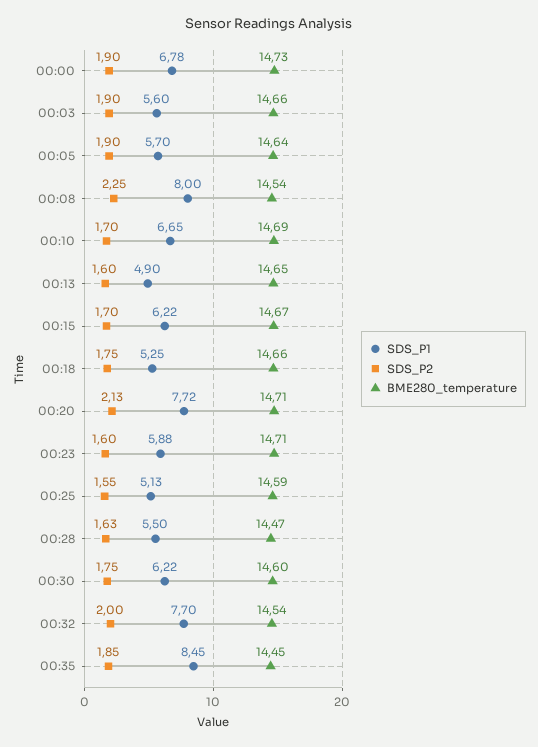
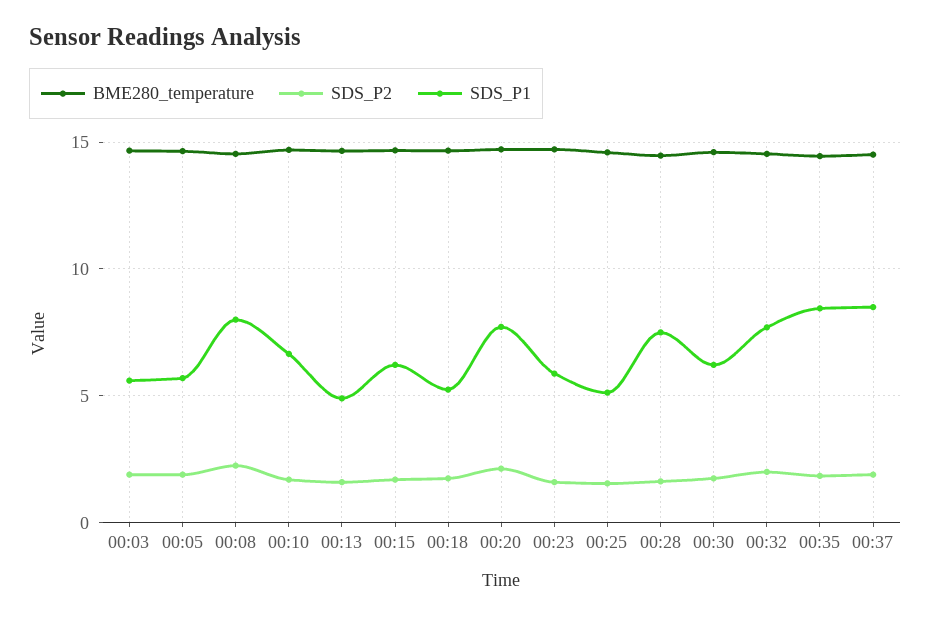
SDS_P1, 00:00: 6.78 -> none
SDS_P2, 00:00: 1.9 -> none
BME280_temperature, 00:00: 14.73 -> none
SDS_P1, 00:28: 5.5 -> 7.5
BME280_temperature, 00:37: none -> 14.5
SDS_P2, 00:37: none -> 2
SDS_P1, 00:37: none -> 8.5

